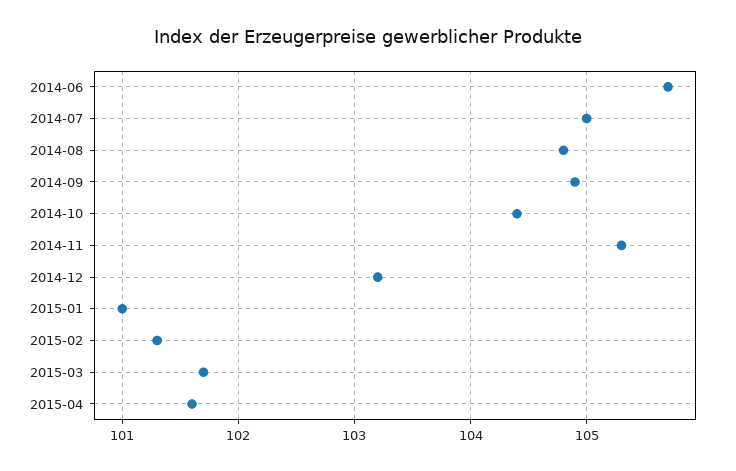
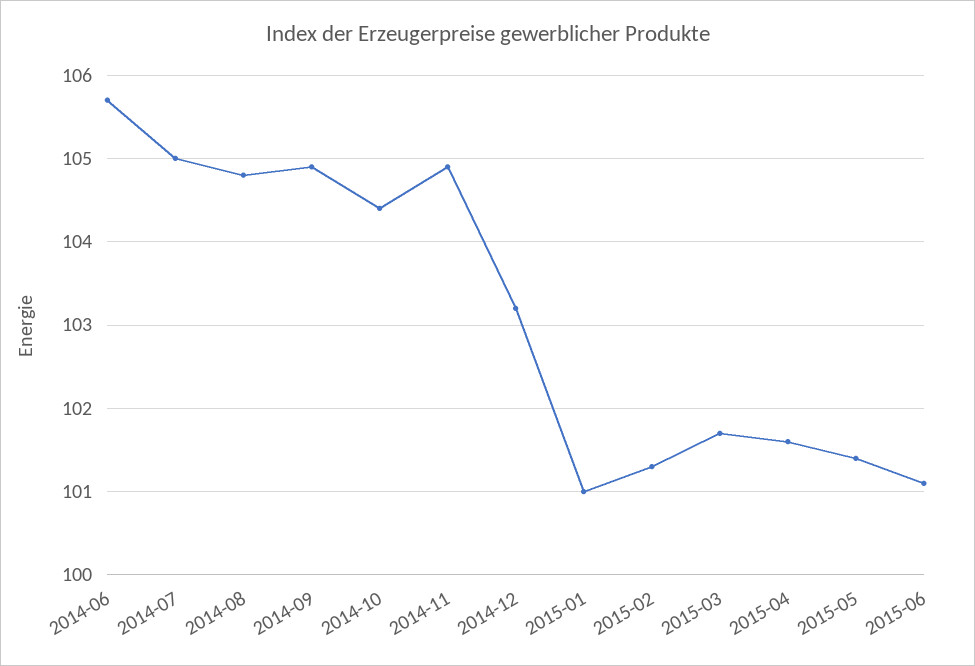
2014-11: 105.3 -> 104.9
2015-05: none -> 101.4
2015-06: none -> 101.1

